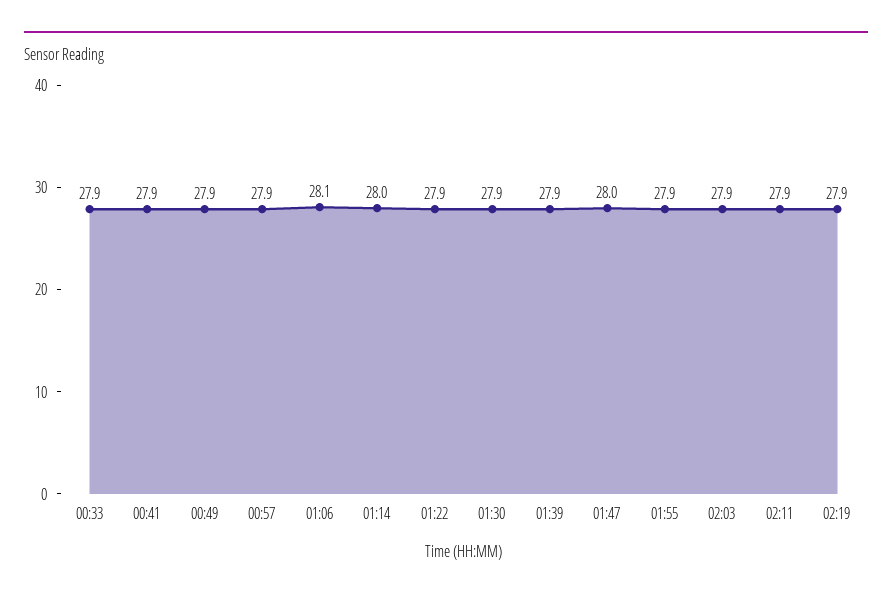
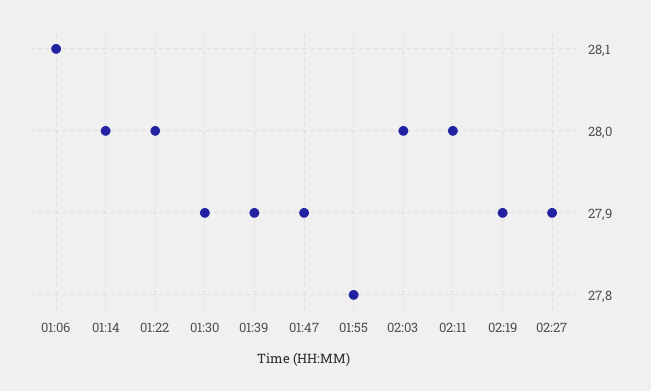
00:33: 27.9 -> none
00:41: 27.9 -> none
00:49: 27.9 -> none
00:57: 27.9 -> none
01:22: 27.9 -> 28
01:47: 28 -> 27.9
01:55: 27.9 -> 27.8
02:03: 27.9 -> 28
02:11: 27.9 -> 28
02:27: none -> 27.9

